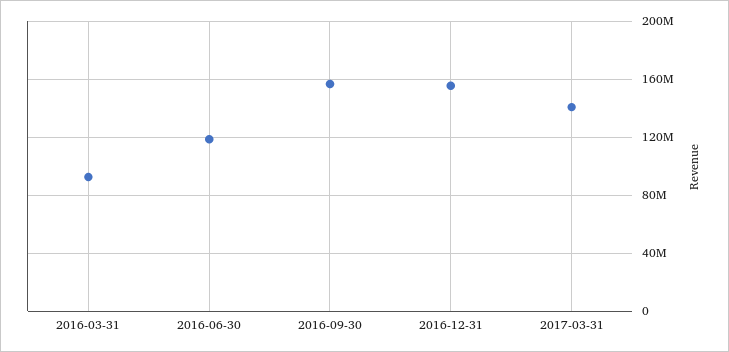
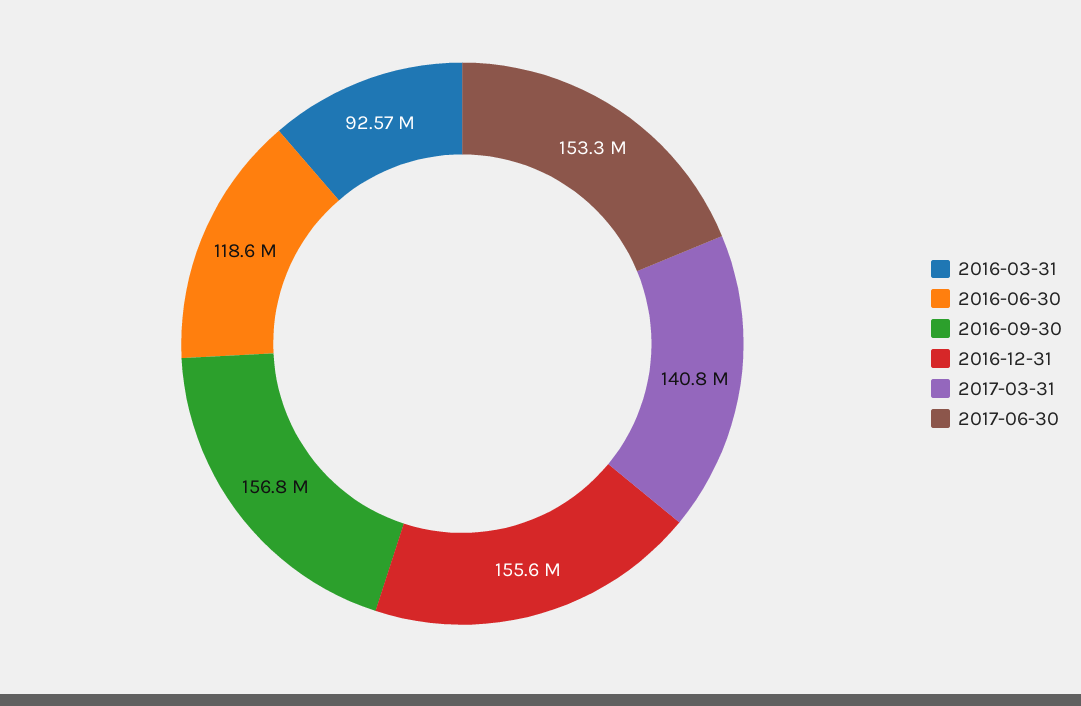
2017-06-30: none -> 153300000

